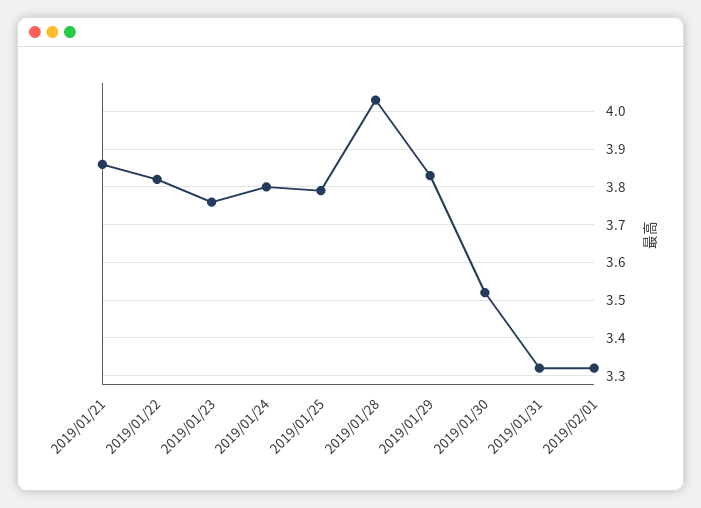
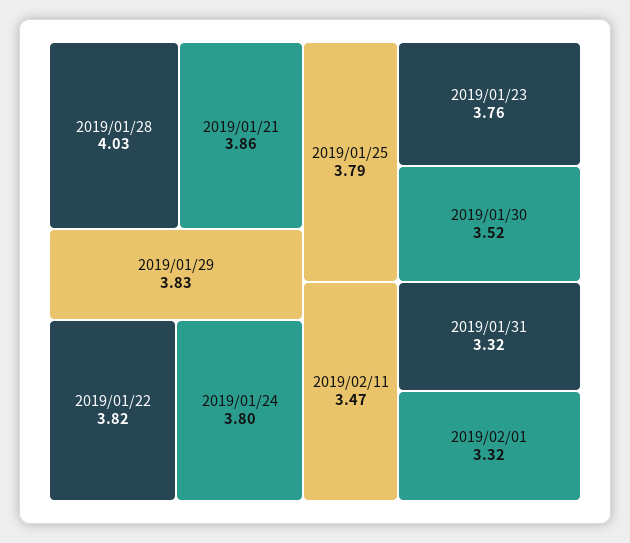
2019/02/11: none -> 3.47

